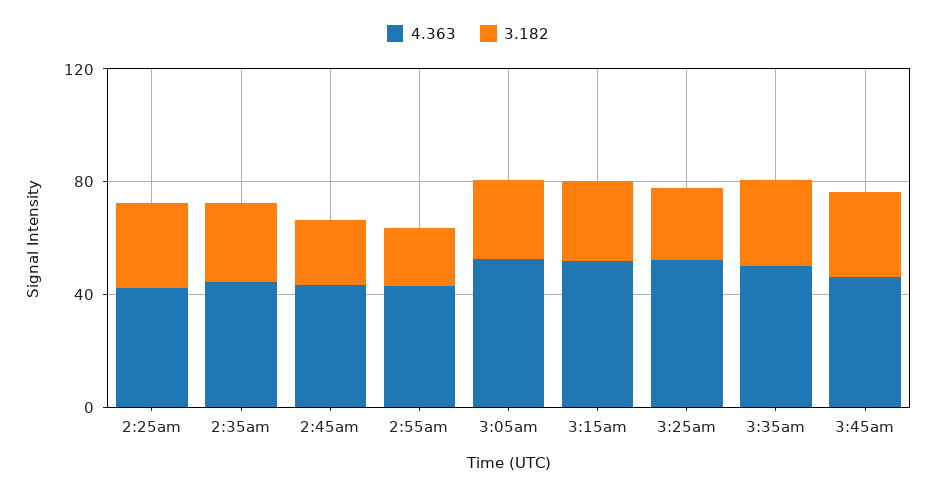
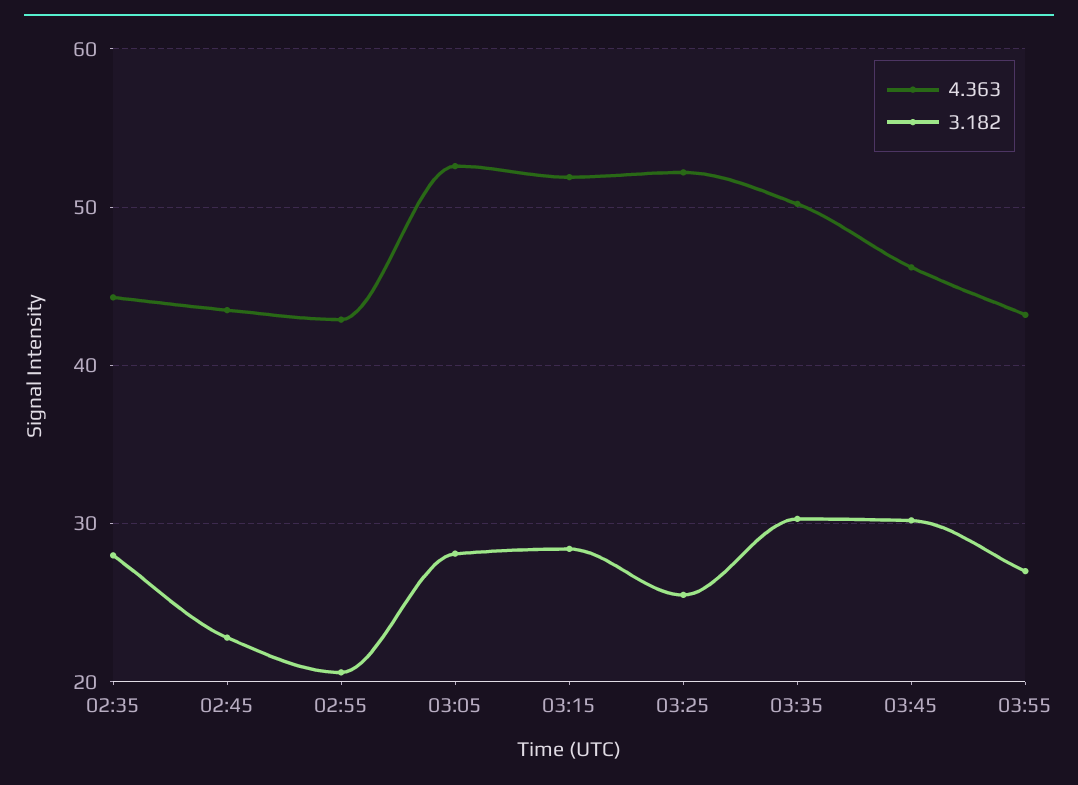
4.363, 2:25am: 40 -> none
3.182, 2:25am: 30 -> none
4.363, 03:55: none -> 43
3.182, 03:55: none -> 27

